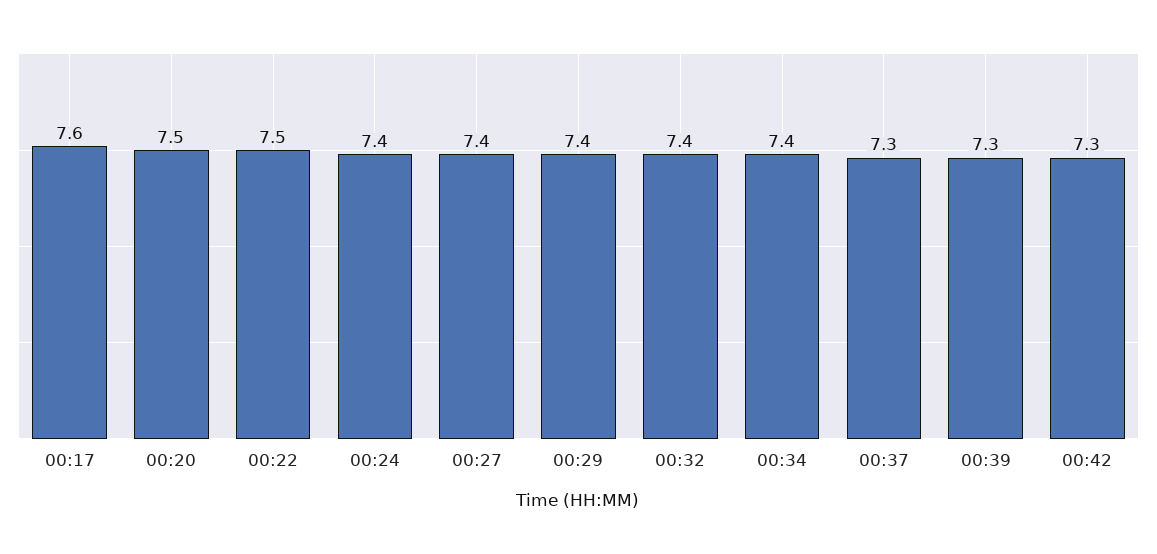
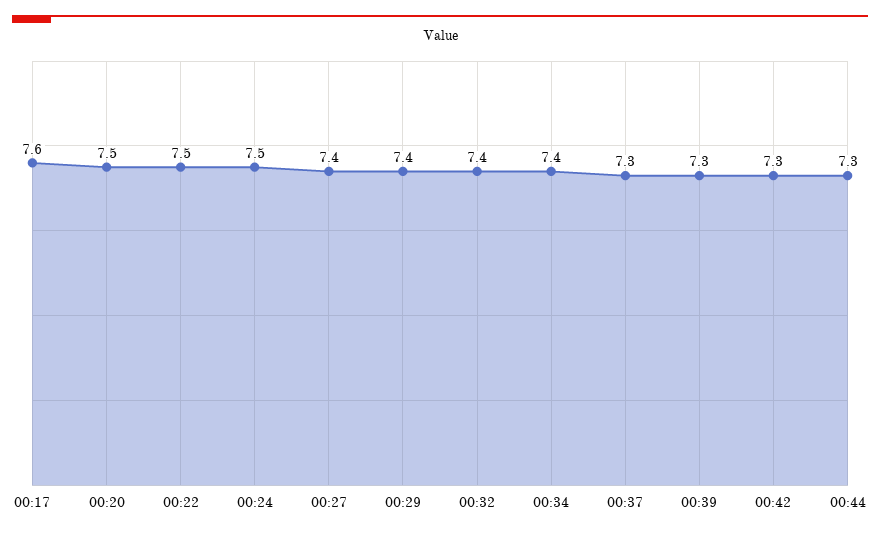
00:24: 7.4 -> 7.5
00:44: none -> 7.3

